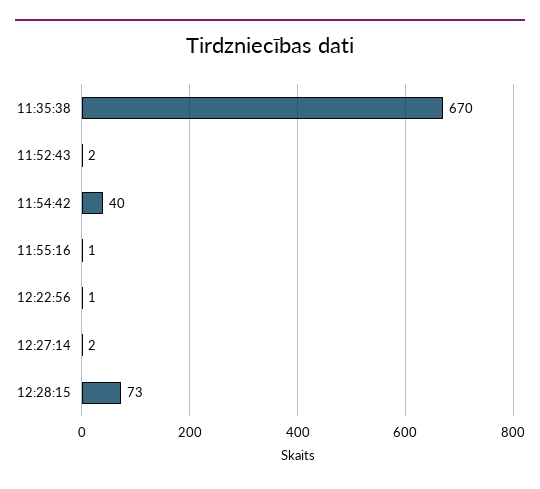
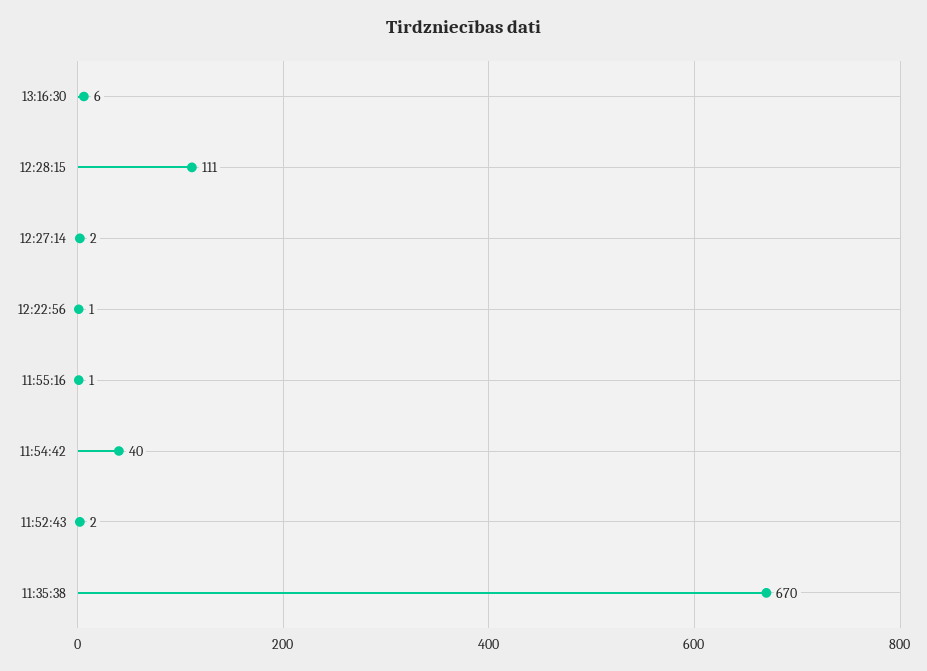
12:28:15: 73 -> 111
13:16:30: none -> 6

